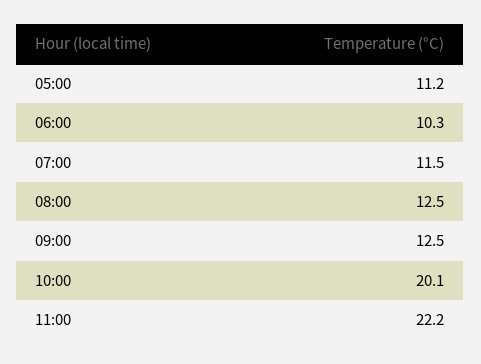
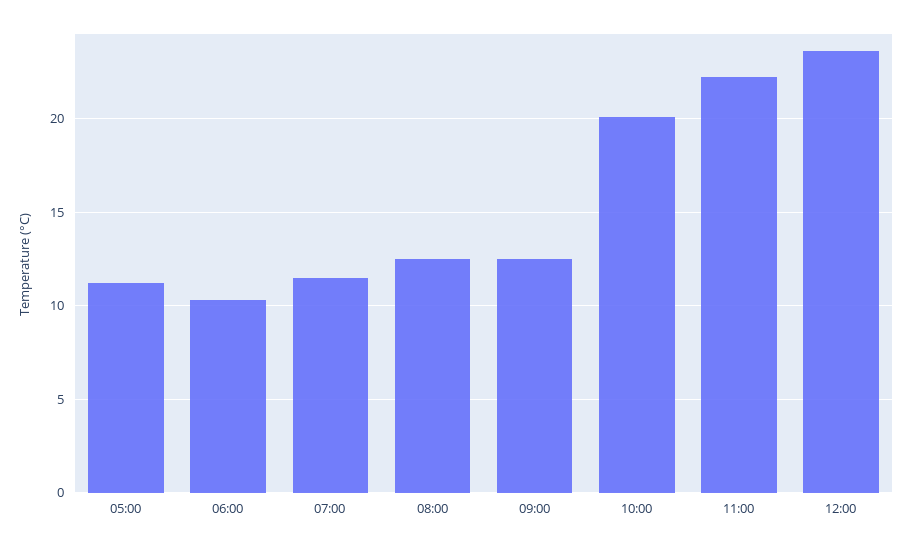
12:00: none -> 23.5

